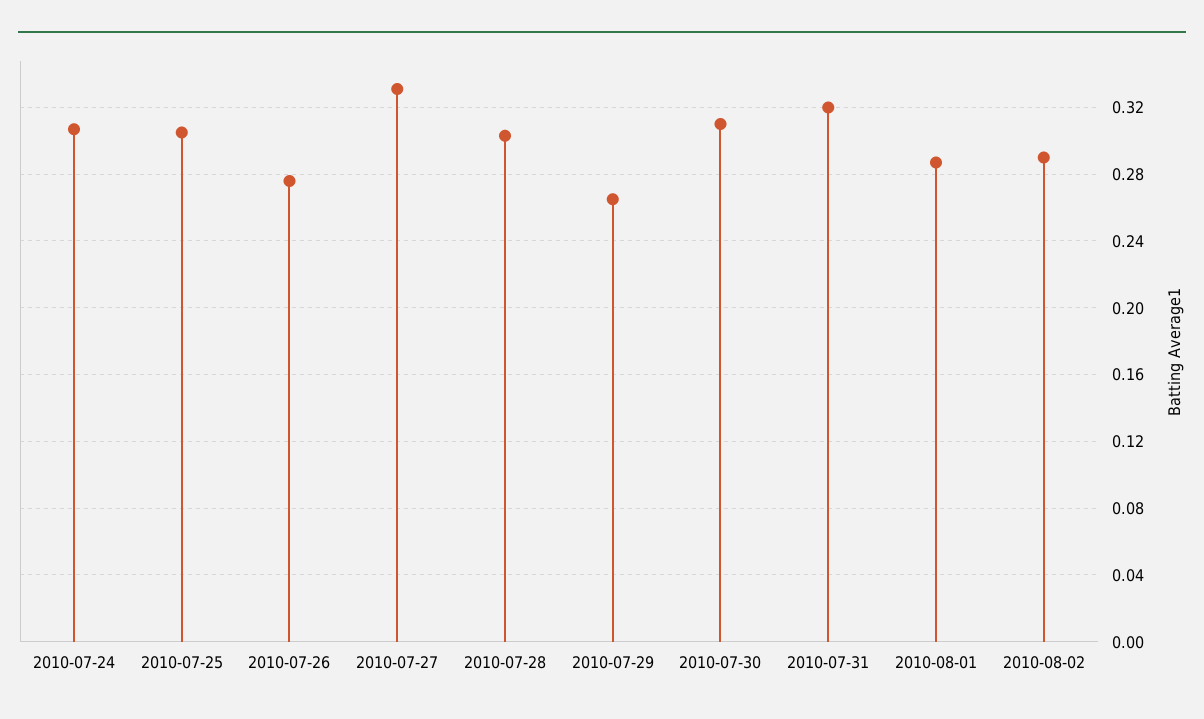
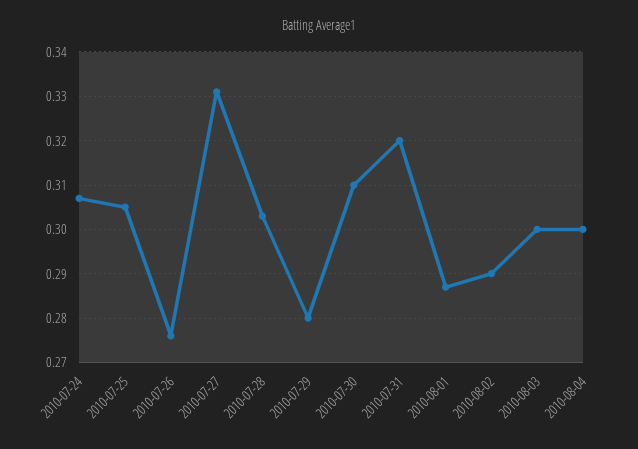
2010-07-29: 0.265 -> 0.28
2010-08-03: none -> 0.3
2010-08-04: none -> 0.3

